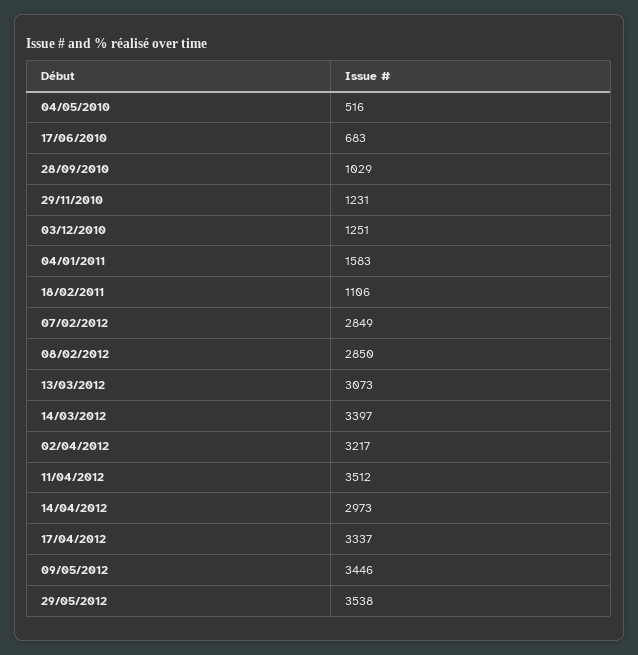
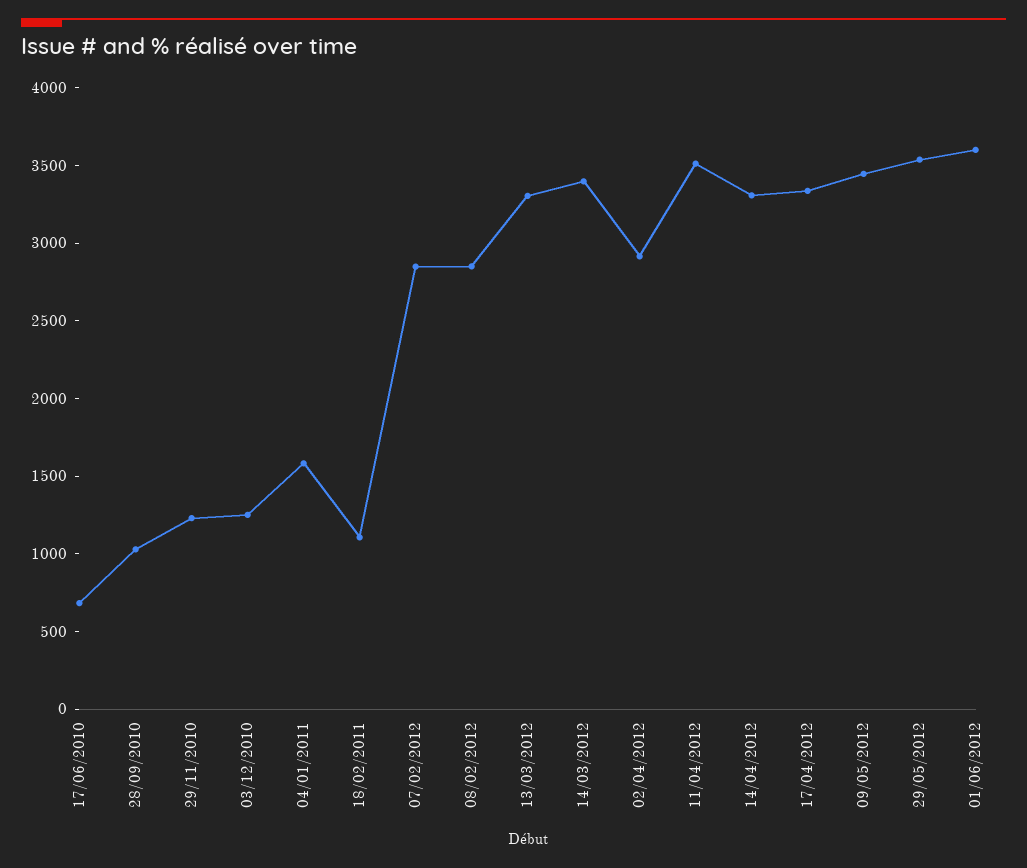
04/05/2010: 516 -> none
13/03/2012: 3073 -> 3300
02/04/2012: 3217 -> 2900
14/04/2012: 2973 -> 3300
01/06/2012: none -> 3600

